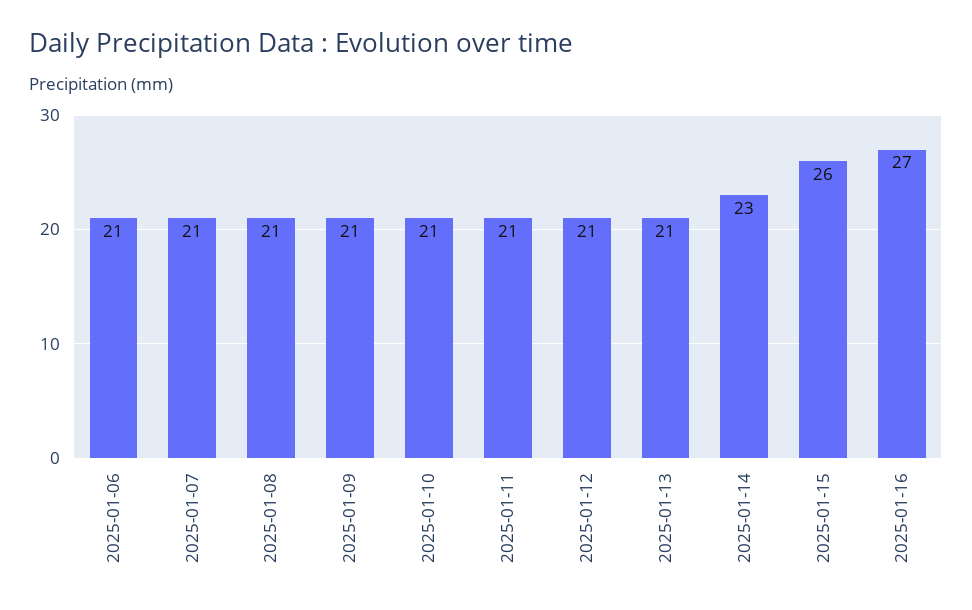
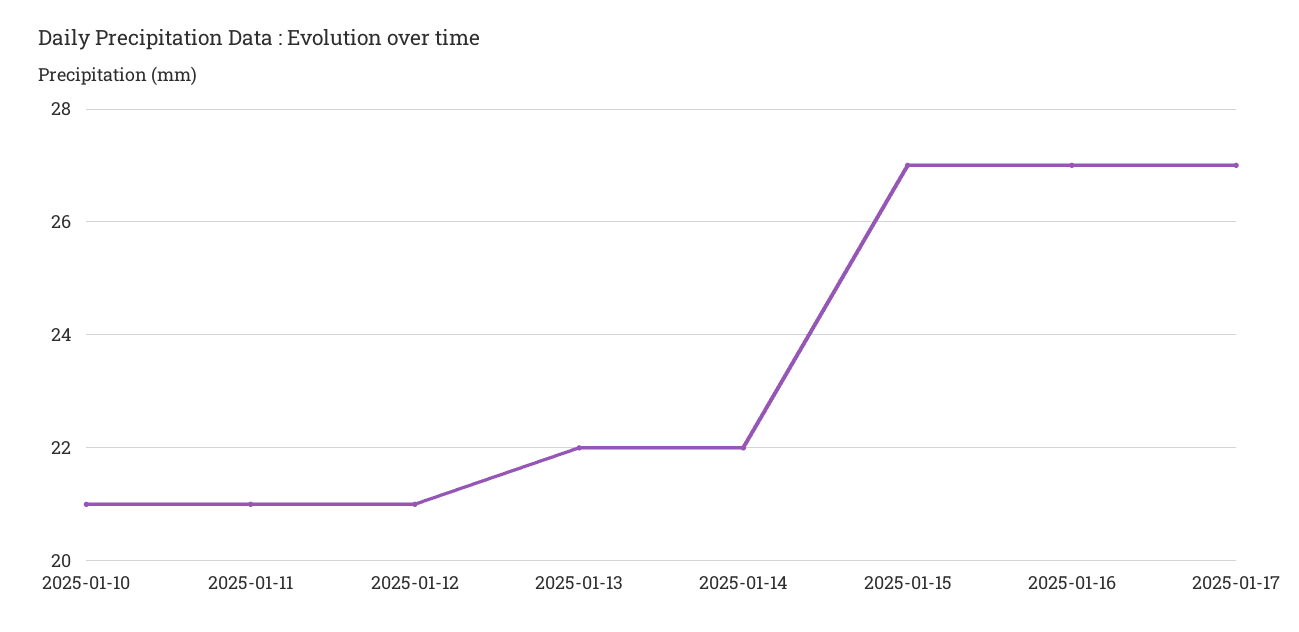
2025-01-06: 21 -> none
2025-01-07: 21 -> none
2025-01-08: 21 -> none
2025-01-09: 21 -> none
2025-01-13: 21 -> 22
2025-01-14: 23 -> 22
2025-01-15: 26 -> 27
2025-01-17: none -> 27

